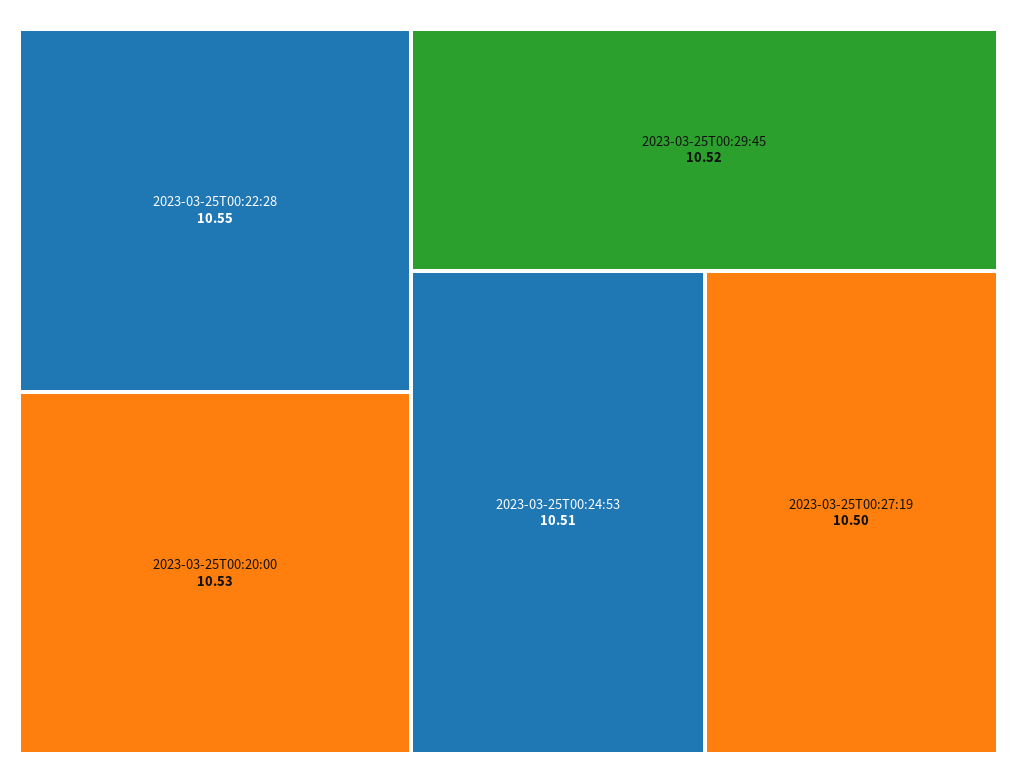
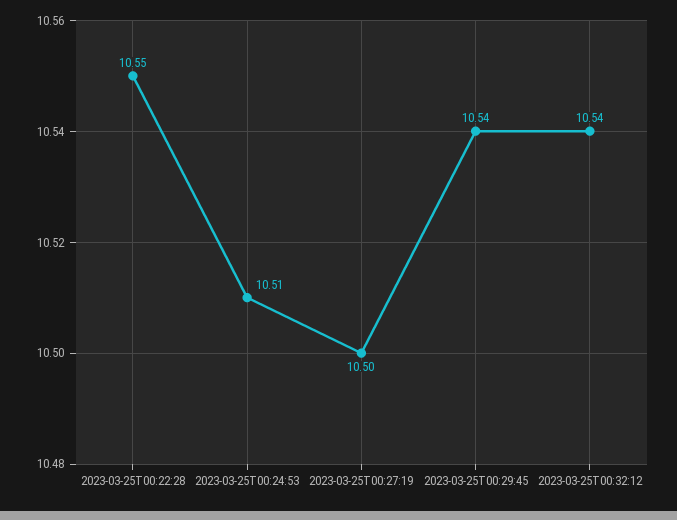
2023-03-25T00:20:00: 10.53 -> none
2023-03-25T00:29:45: 10.52 -> 10.54
2023-03-25T00:32:12: none -> 10.54

